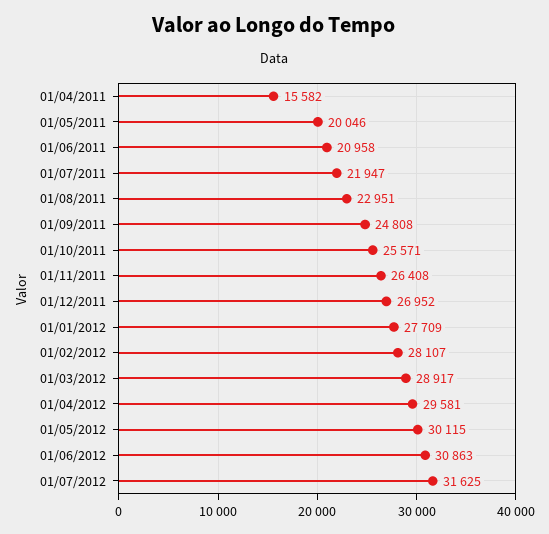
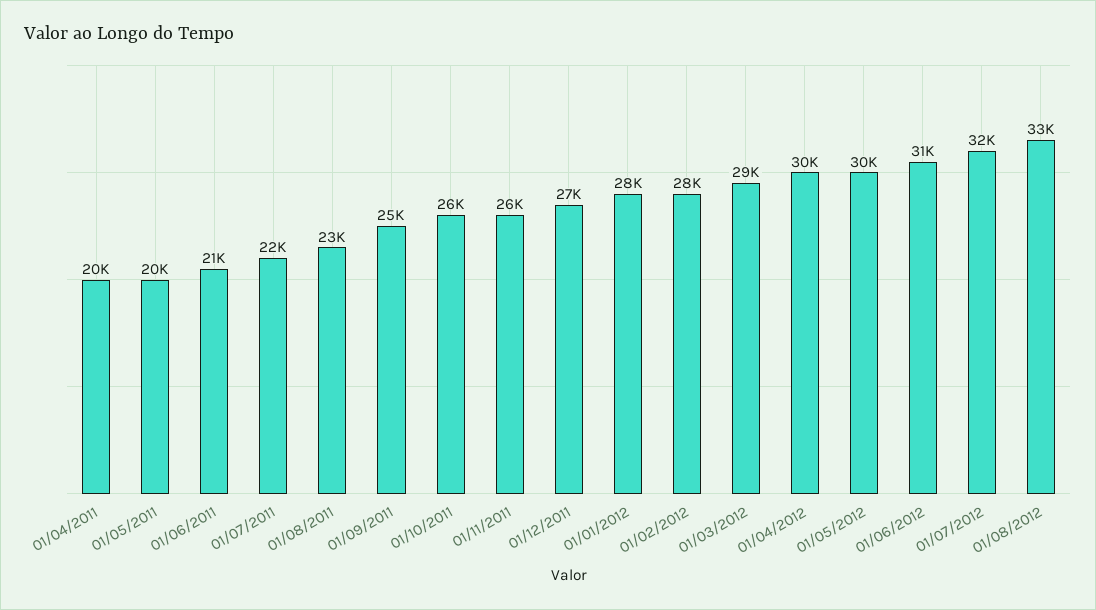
01/04/2011: 15582 -> 20000
01/08/2012: none -> 33000

